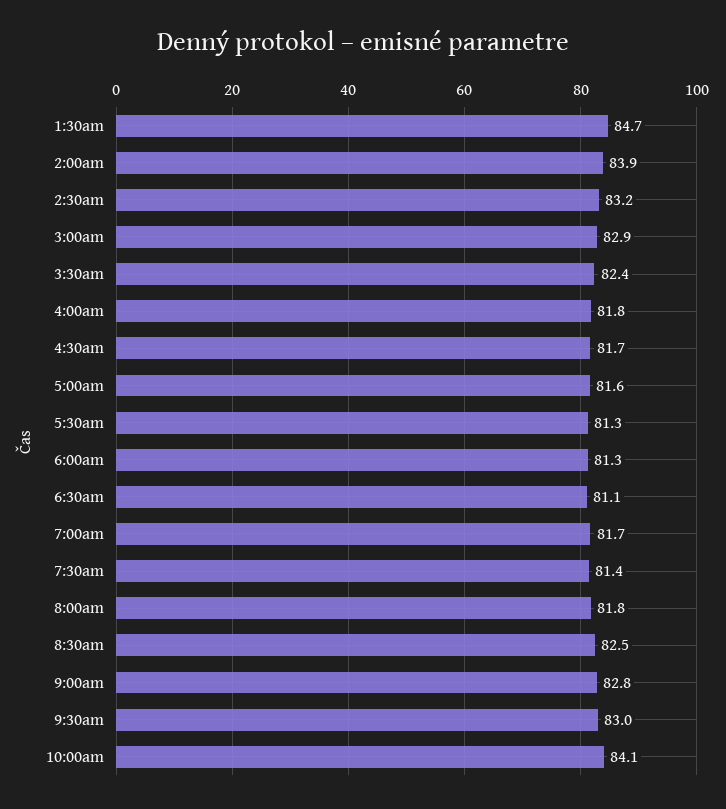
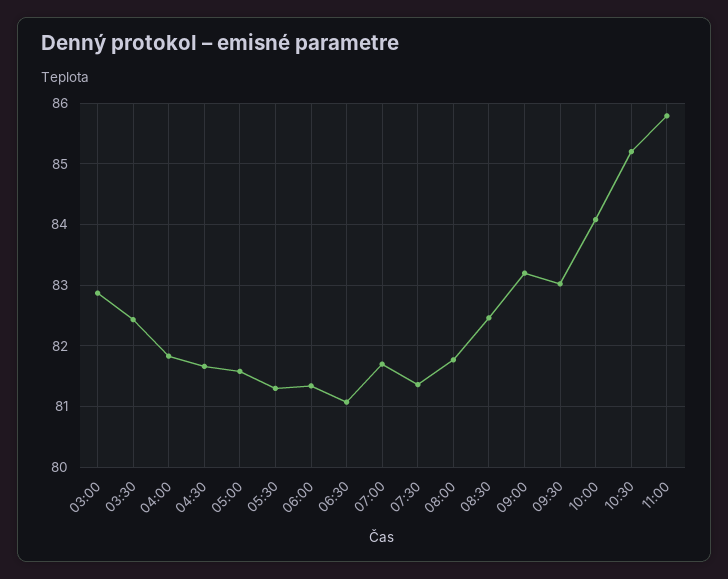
1:30am: 84.7 -> none
2:00am: 83.9 -> none
2:30am: 83.2 -> none
9:00am: 82.8 -> 83.2
10:30: none -> 85.2
11:00: none -> 85.8

